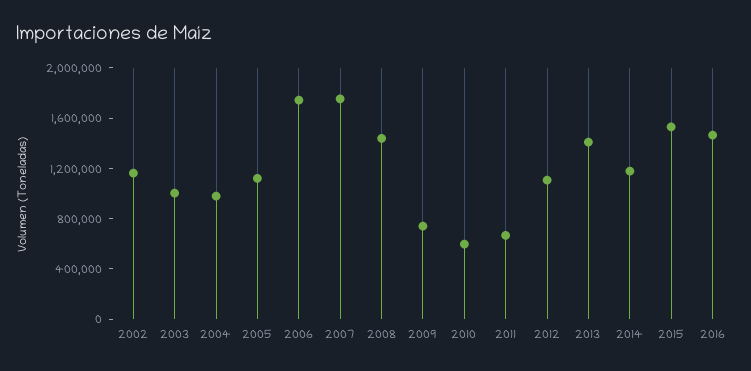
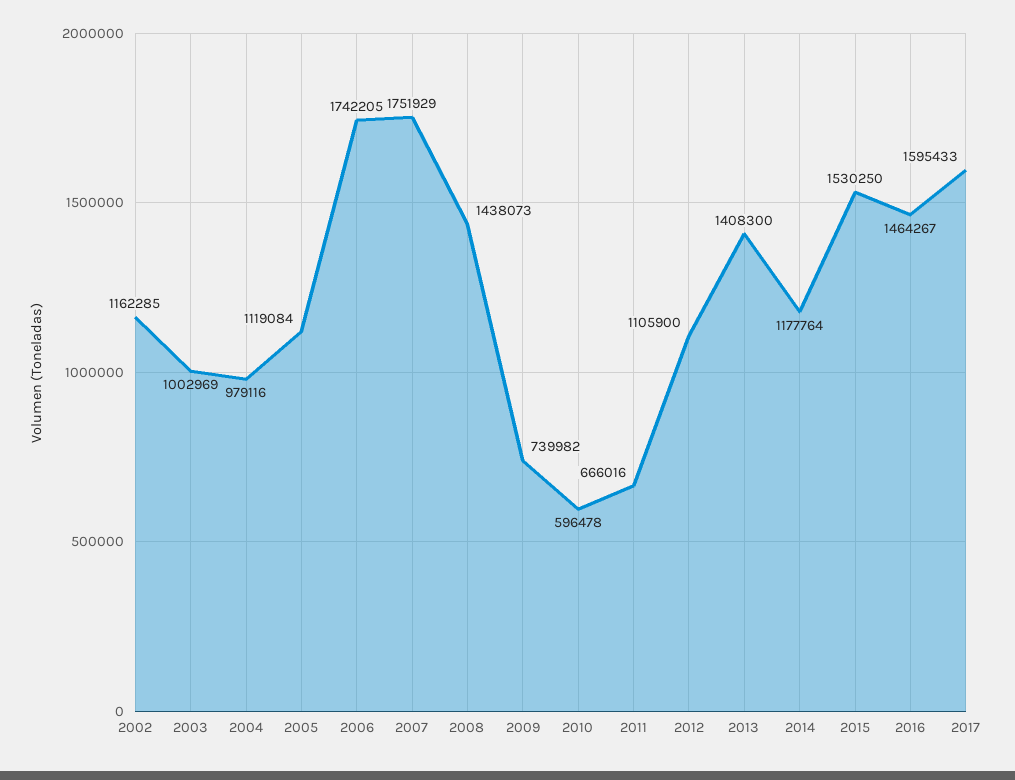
2017: none -> 1595433

